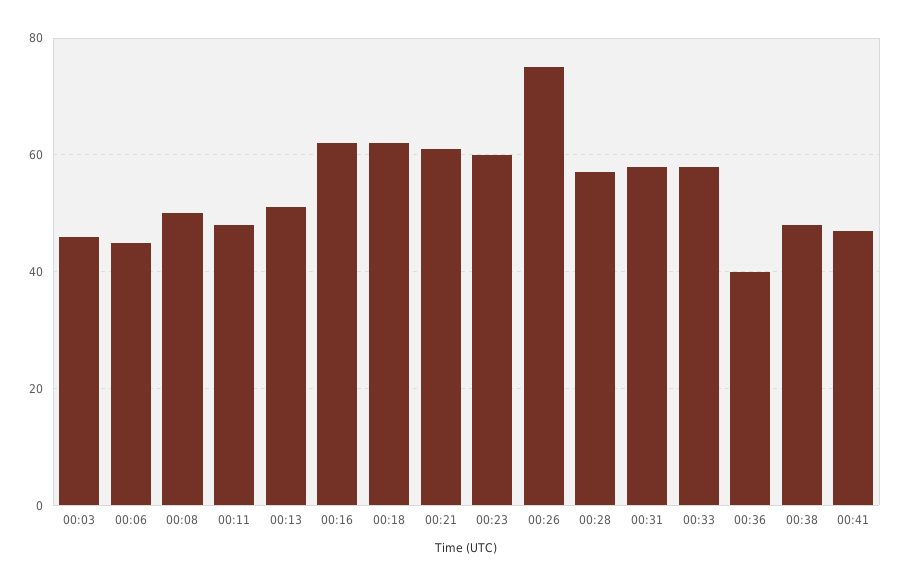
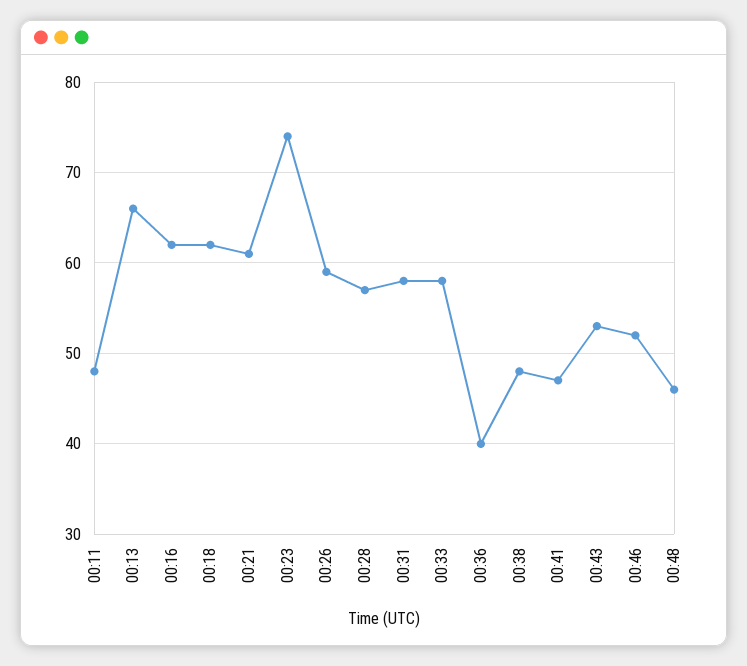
00:03: 45 -> none
00:06: 45 -> none
00:08: 50 -> none
00:13: 50 -> 66
00:23: 60 -> 74
00:26: 75 -> 59
00:43: none -> 53
00:46: none -> 52
00:48: none -> 46

